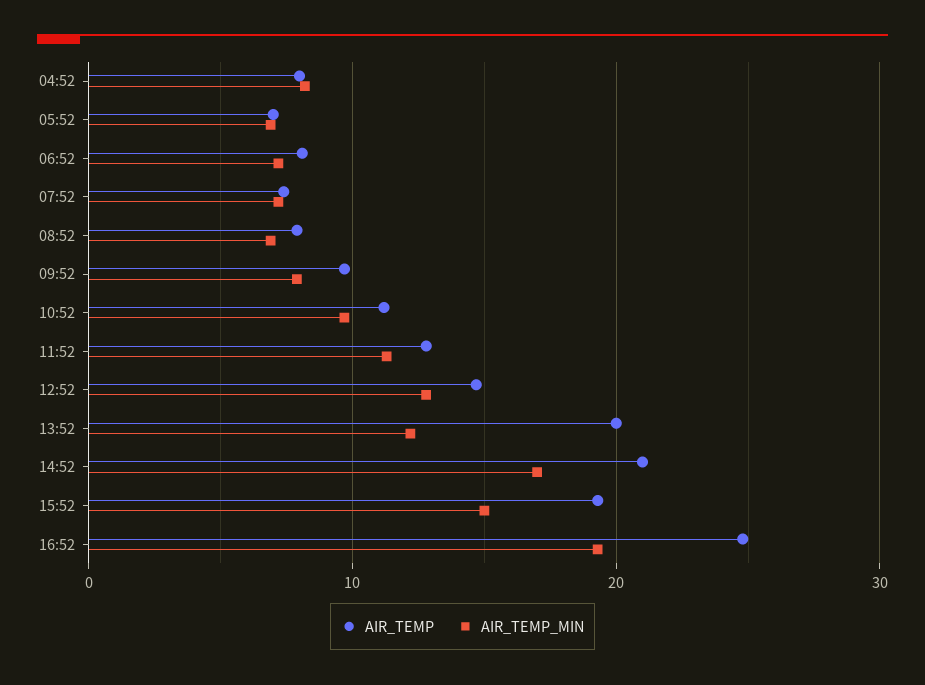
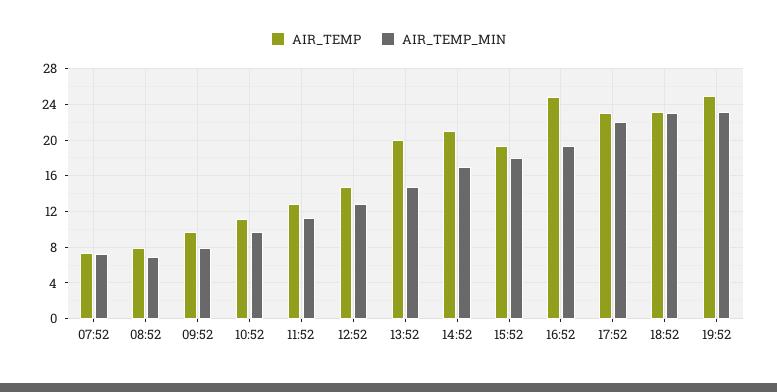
AIR_TEMP, 04:52: 8 -> none
AIR_TEMP_MIN, 04:52: 8 -> none
AIR_TEMP, 05:52: 7 -> none
AIR_TEMP_MIN, 05:52: 7 -> none
AIR_TEMP, 06:52: 8 -> none
AIR_TEMP_MIN, 06:52: 7 -> none
AIR_TEMP_MIN, 13:52: 12 -> 15
AIR_TEMP_MIN, 15:52: 15 -> 18
AIR_TEMP, 17:52: none -> 23
AIR_TEMP_MIN, 17:52: none -> 22
AIR_TEMP, 18:52: none -> 23
AIR_TEMP_MIN, 18:52: none -> 23
AIR_TEMP, 19:52: none -> 25
AIR_TEMP_MIN, 19:52: none -> 23

